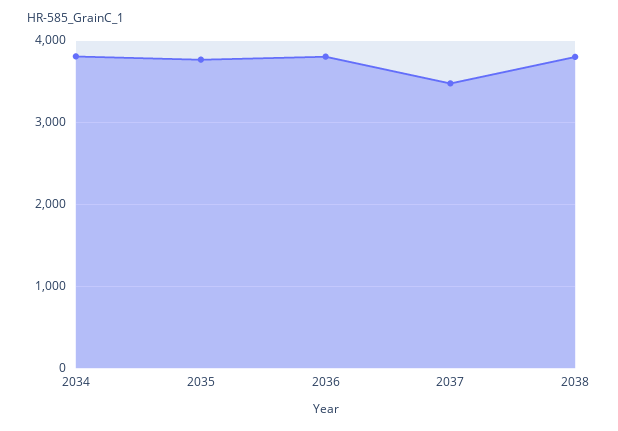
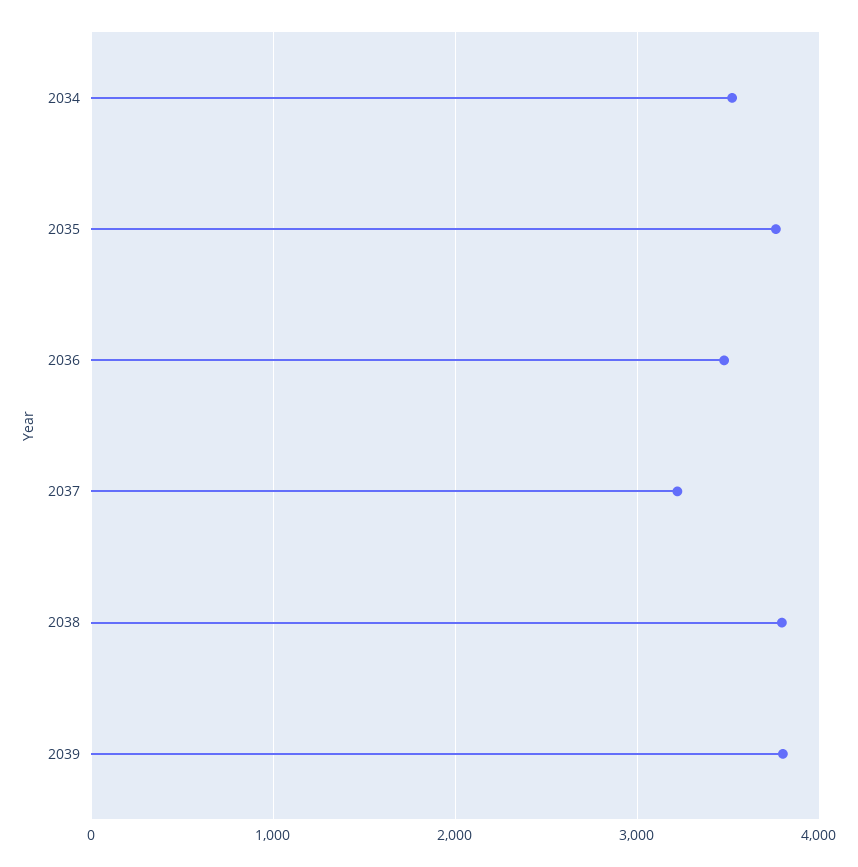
2034: 3800 -> 3500
2036: 3800 -> 3500
2037: 3500 -> 3200
2039: none -> 3800

